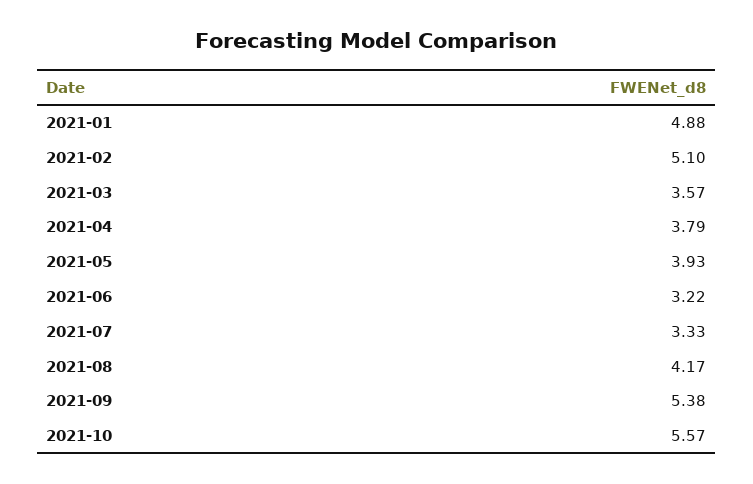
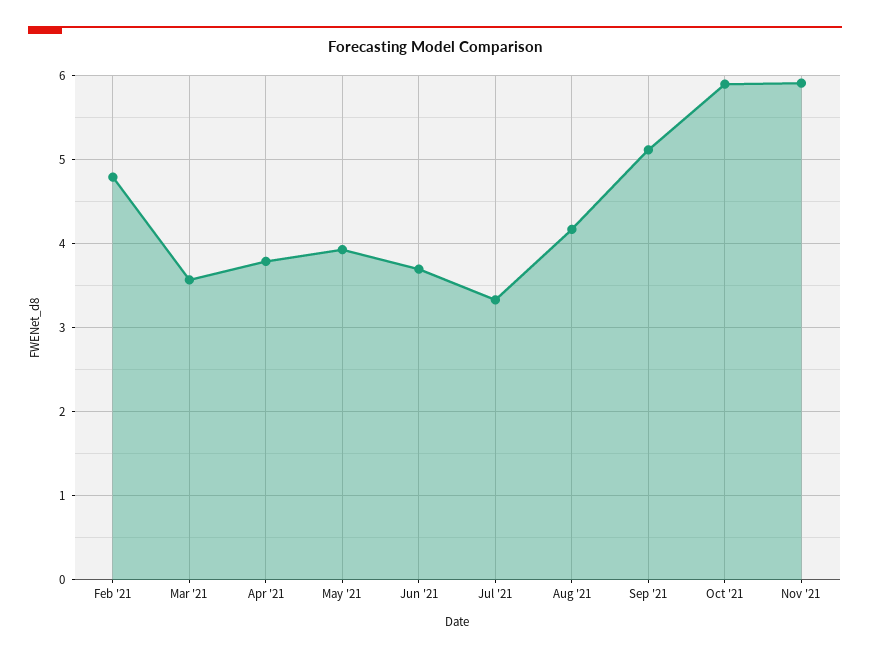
2021-01: 4.88 -> none
2021-02: 5.1 -> 4.8
2021-06: 3.22 -> 3.7
2021-09: 5.38 -> 5.1
2021-10: 5.57 -> 5.9
Nov '21: none -> 5.9

